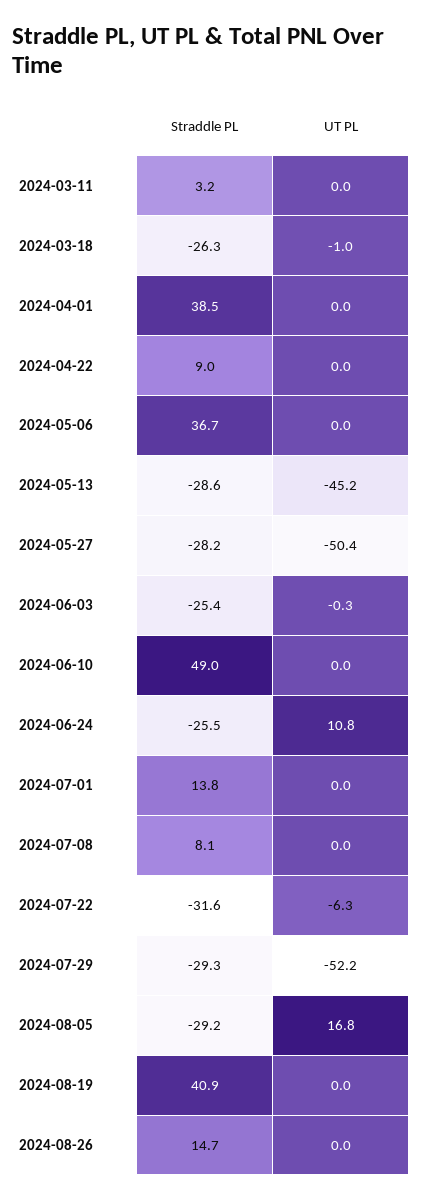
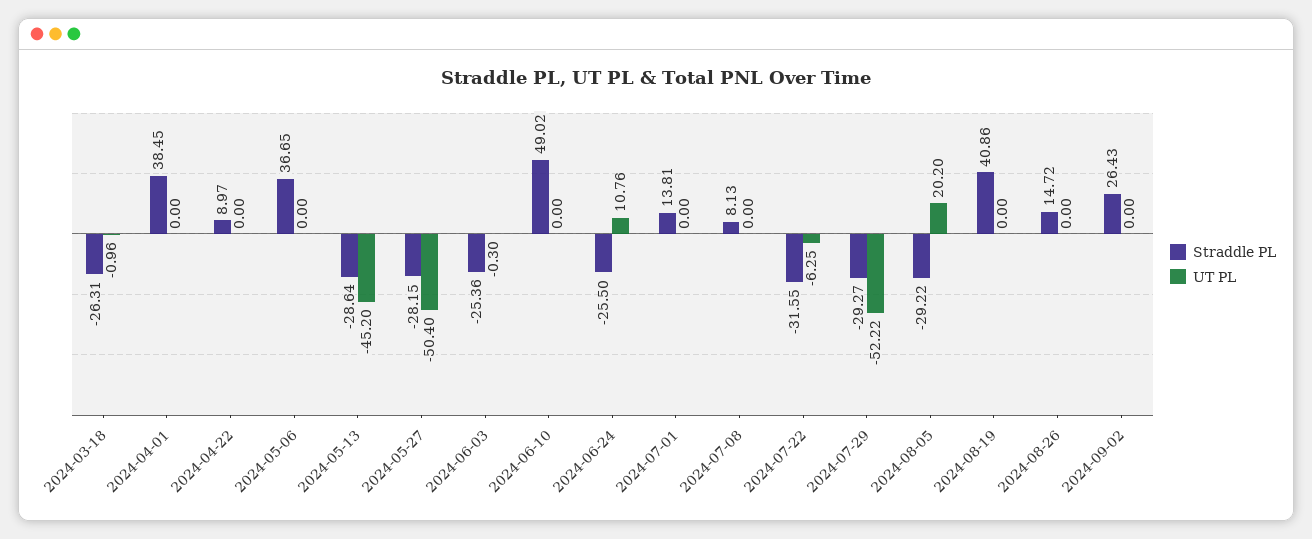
Straddle PL, 2024-03-11: 3.2 -> none
UT PL, 2024-03-11: 0 -> none
UT PL, 2024-08-05: 16.8 -> 20.2
Straddle PL, 2024-09-02: none -> 26.43
UT PL, 2024-09-02: none -> 0

